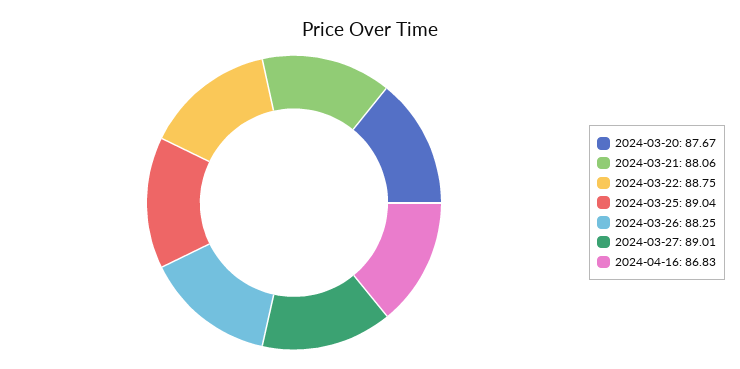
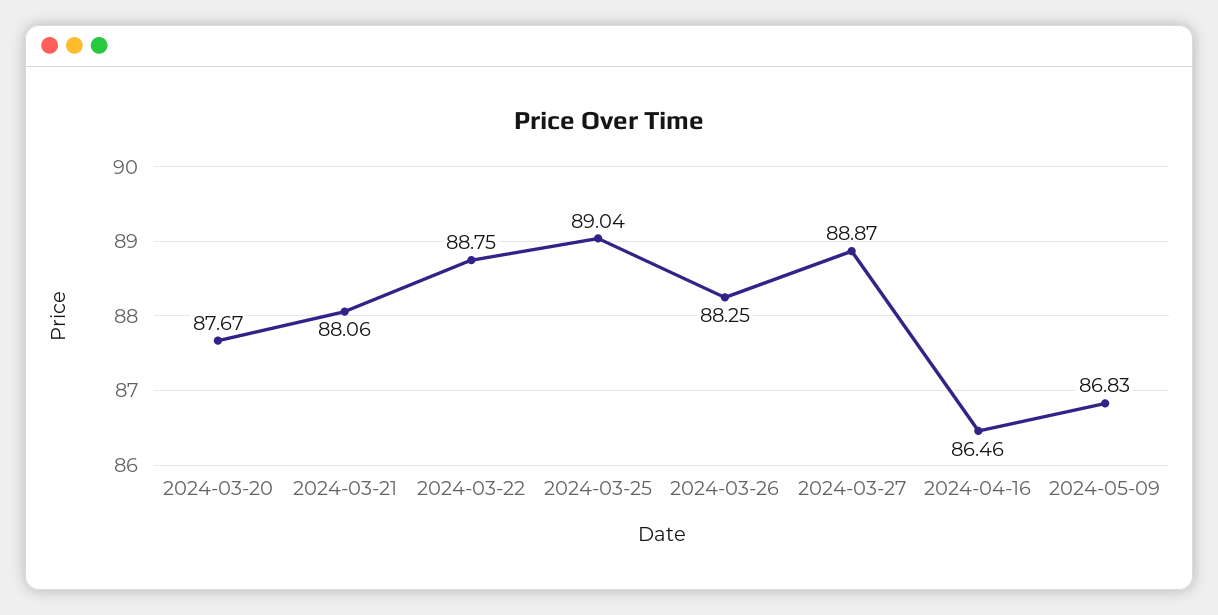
2024-03-27: 89.01 -> 88.87
2024-04-16: 86.83 -> 86.46
2024-05-09: none -> 86.83

